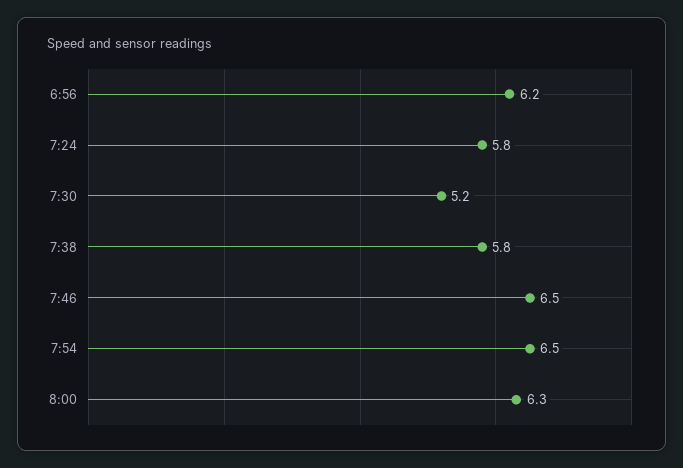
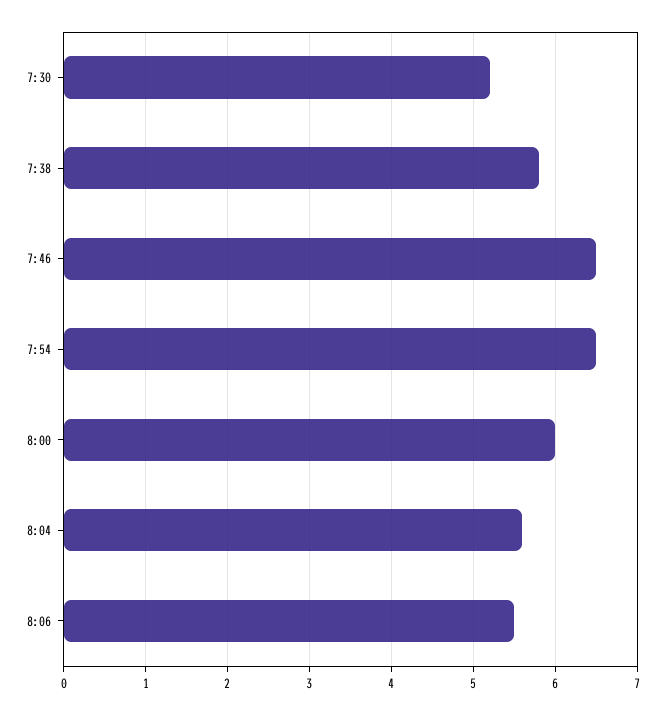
6:56: 6.2 -> none
7:24: 5.8 -> none
8:00: 6.3 -> 6
8:04: none -> 5.6
8:06: none -> 5.5

